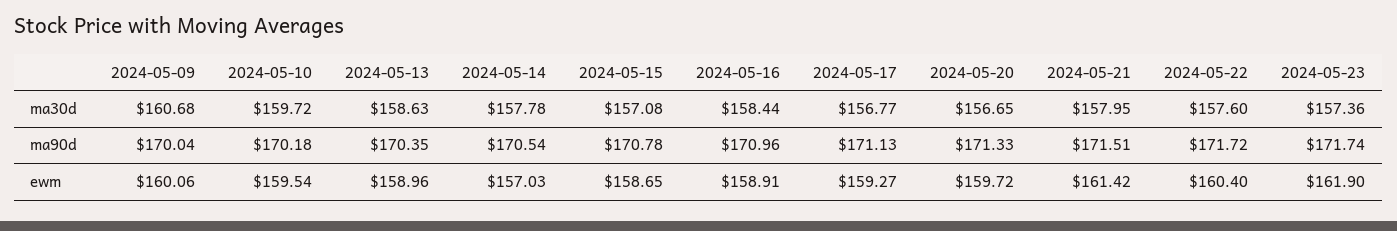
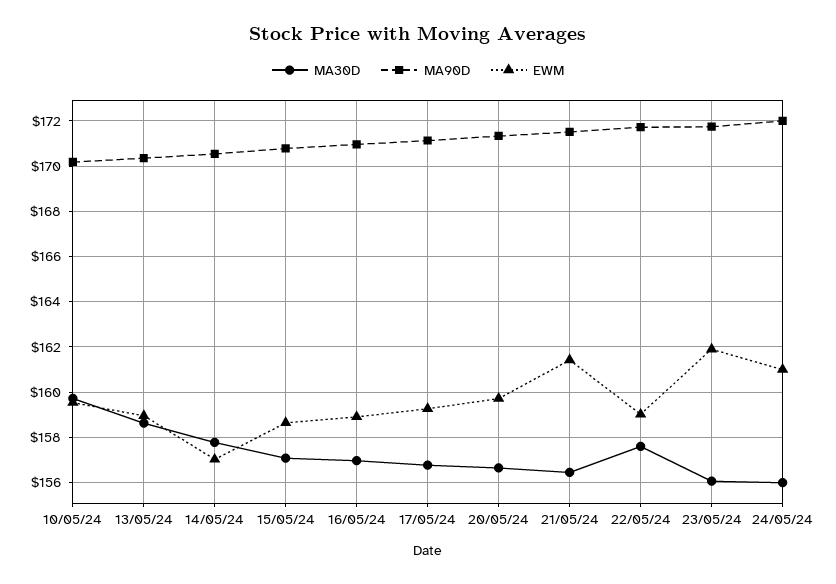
ma30d, 2024-05-09: 160.68 -> none
ma30d, 2024-05-16: 158.44 -> 157
ma30d, 2024-05-21: 157.95 -> 156.5
ma30d, 2024-05-23: 157.36 -> 156
ma90d, 2024-05-09: 170.04 -> none
ewm, 2024-05-09: 160.06 -> none
ewm, 2024-05-22: 160.4 -> 159
ma30d, 24/05/24: none -> 156
ma90d, 24/05/24: none -> 172
ewm, 24/05/24: none -> 161

